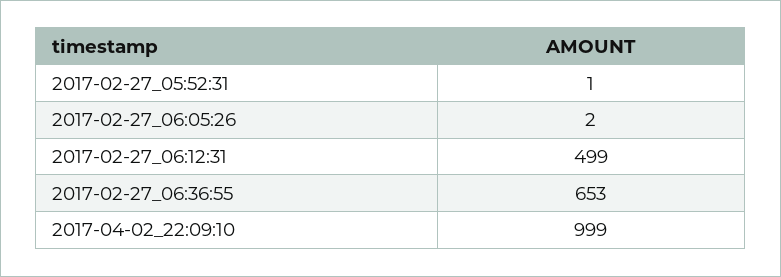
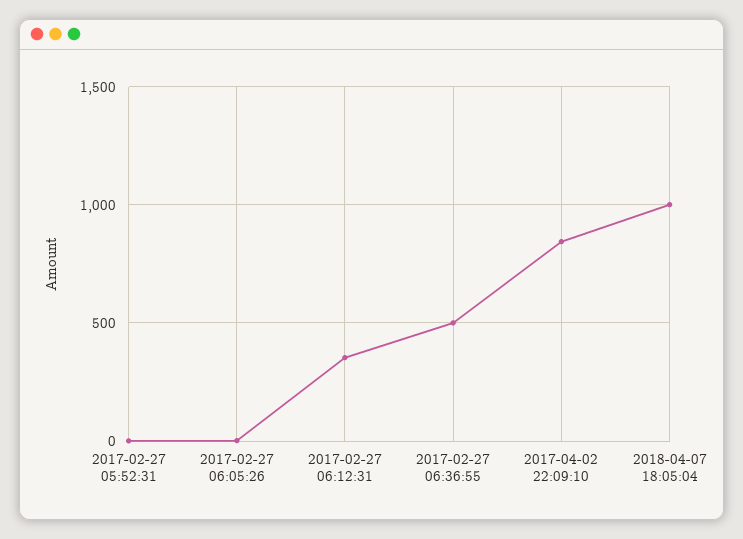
2017-02-27_06:12:31: 499 -> 350
2017-02-27_06:36:55: 653 -> 500
2017-04-02_22:09:10: 999 -> 850
2018-04-07 18:05:04: none -> 1000

